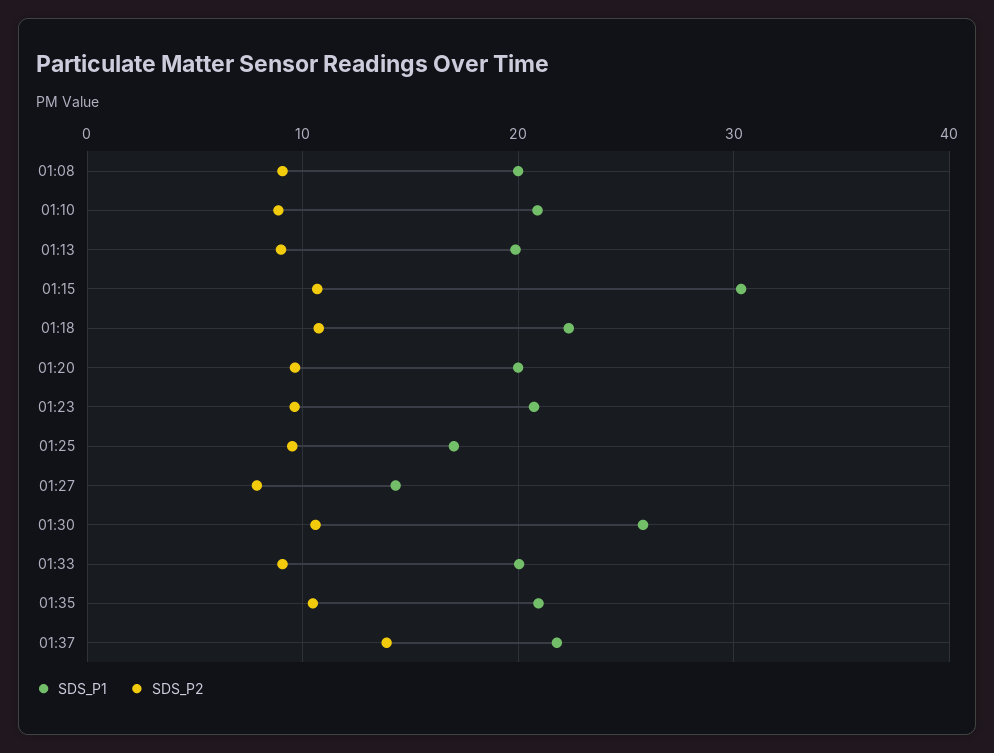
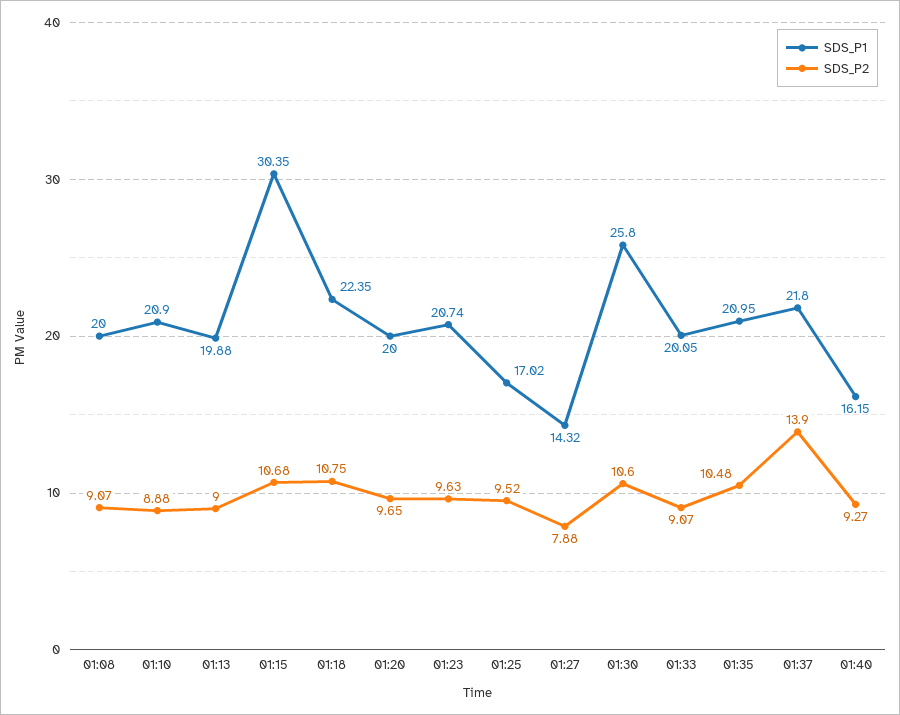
SDS_P1, 01:40: none -> 16.15
SDS_P2, 01:40: none -> 9.27

